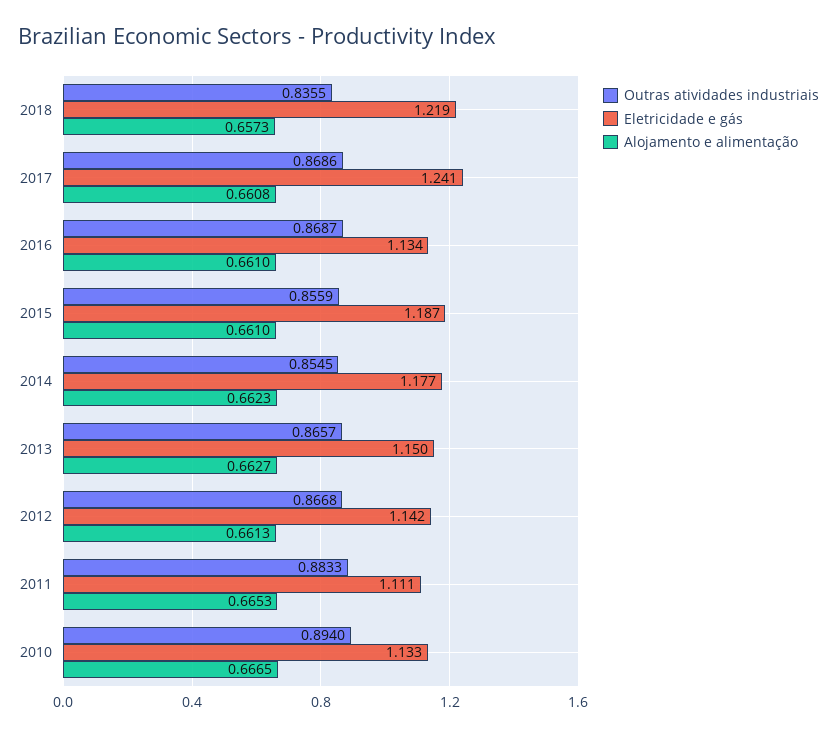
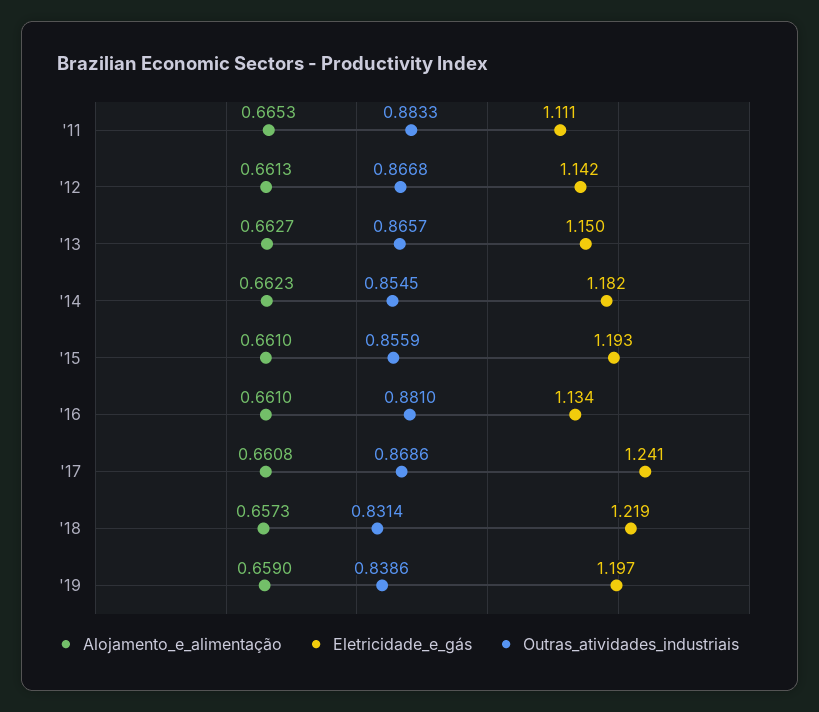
Outras atividades industriais, 2018: 0.8355 -> 0.8314
Outras atividades industriais, 2016: 0.8687 -> 0.881
Eletricidade e gás, 2015: 1.187 -> 1.193
Eletricidade e gás, 2014: 1.177 -> 1.182
Outras atividades industriais, 2010: 0.894 -> none
Eletricidade e gás, 2010: 1.133 -> none
Alojamento e alimentação, 2010: 0.6665 -> none
Alojamento e alimentação, '19: none -> 0.659
Eletricidade e gás, '19: none -> 1.197
Outras atividades industriais, '19: none -> 0.8386

